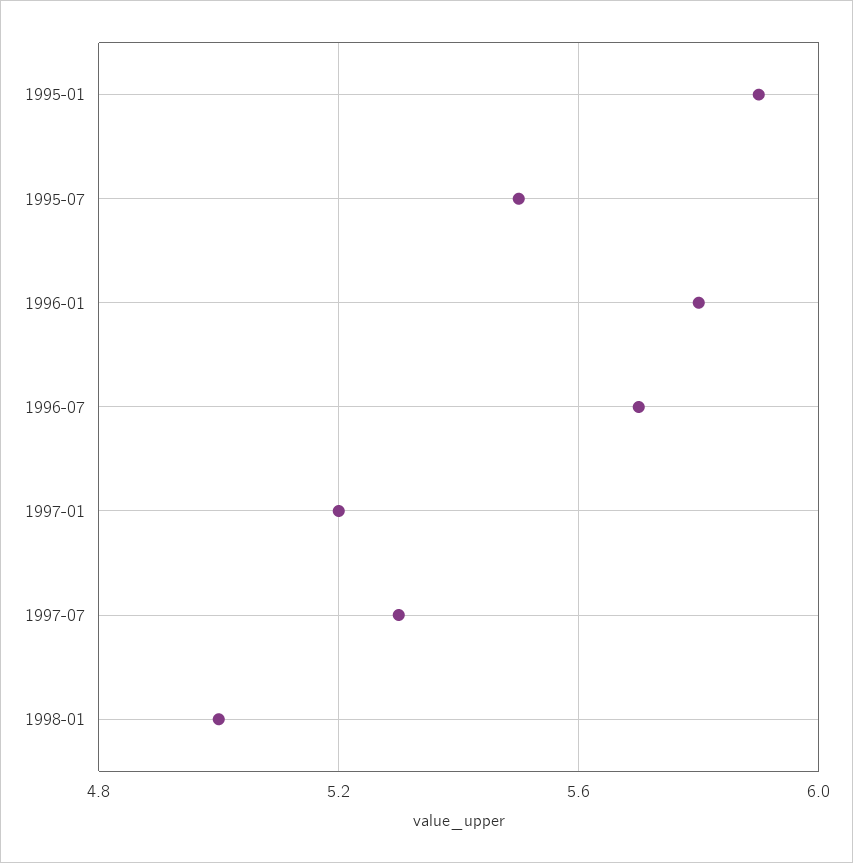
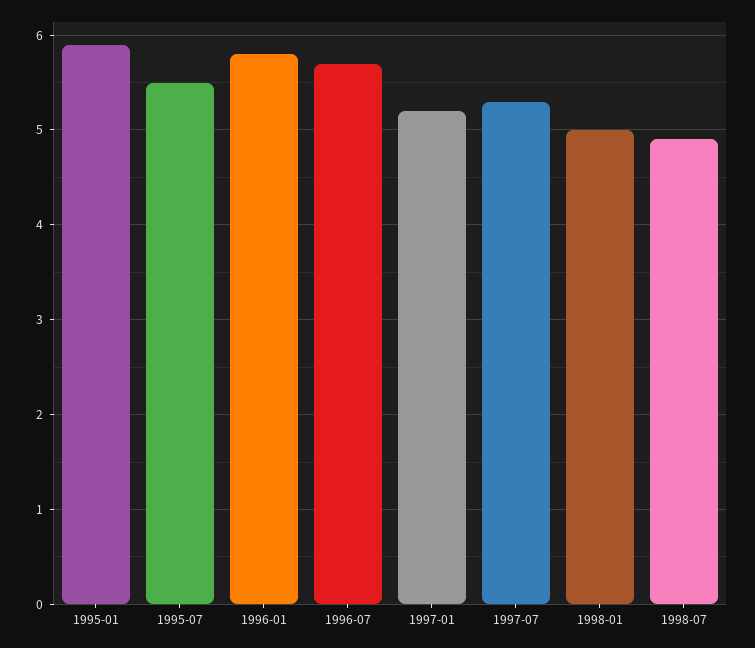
1998-07: none -> 4.9

